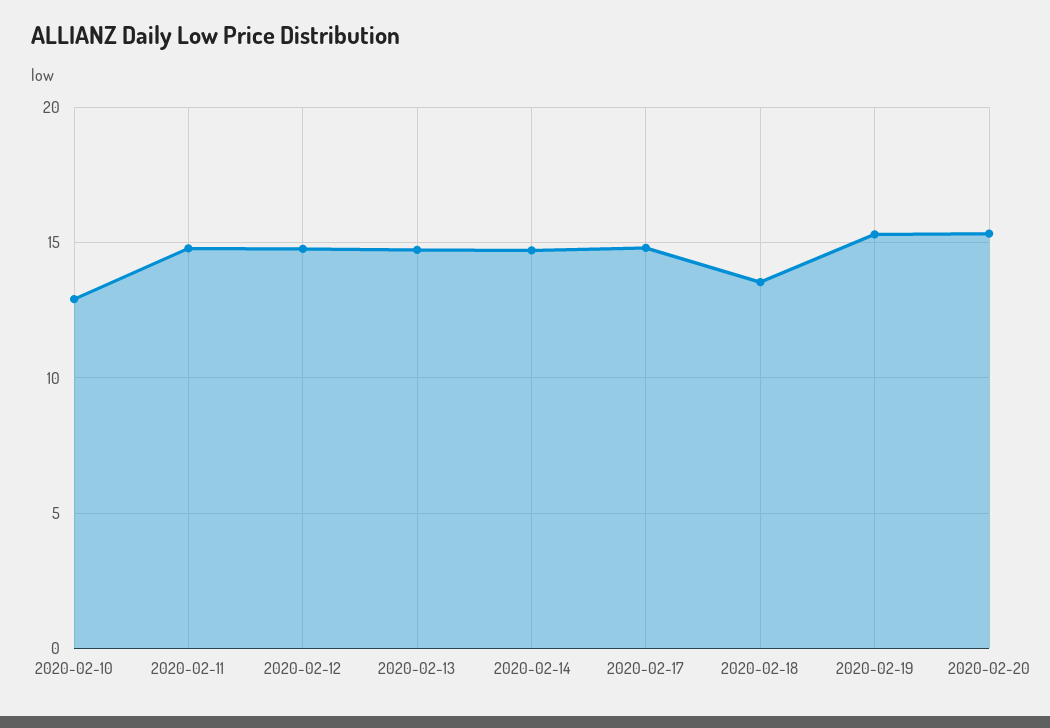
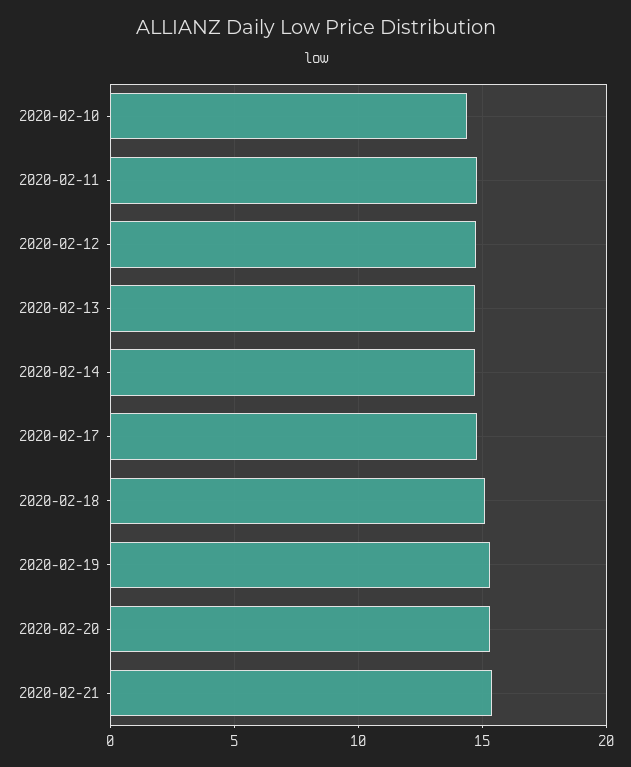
2020-02-10: 13 -> 14.5
2020-02-18: 13.5 -> 15
2020-02-21: none -> 15.5

